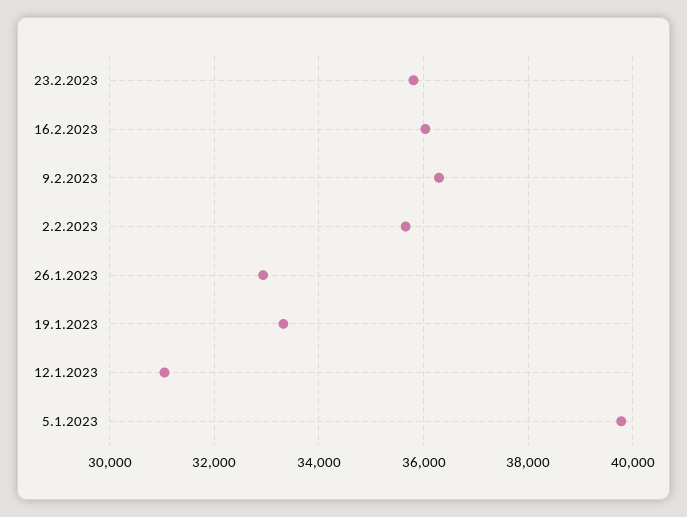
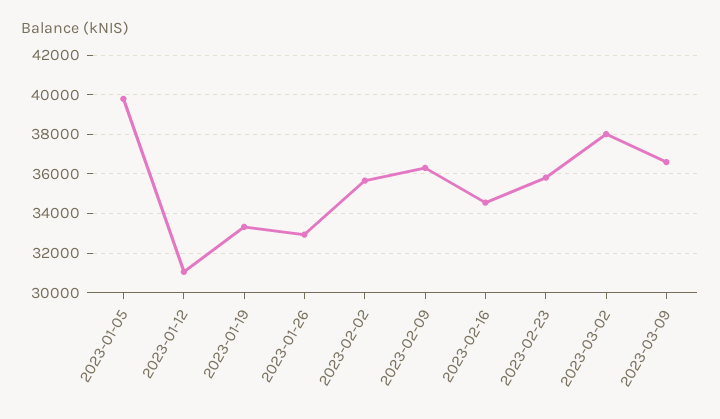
16.2.2023: 36000 -> 34500
2023-03-02: none -> 38000
2023-03-09: none -> 36500

